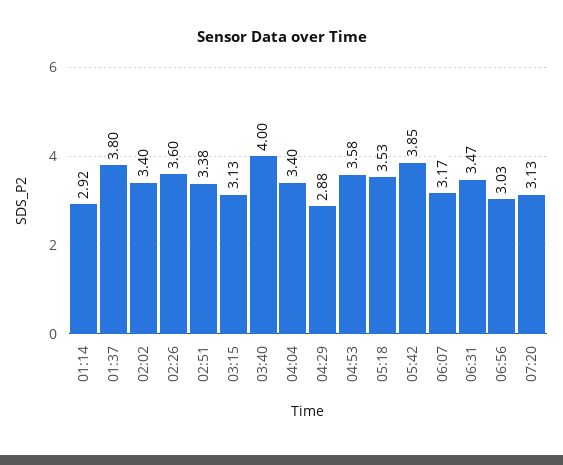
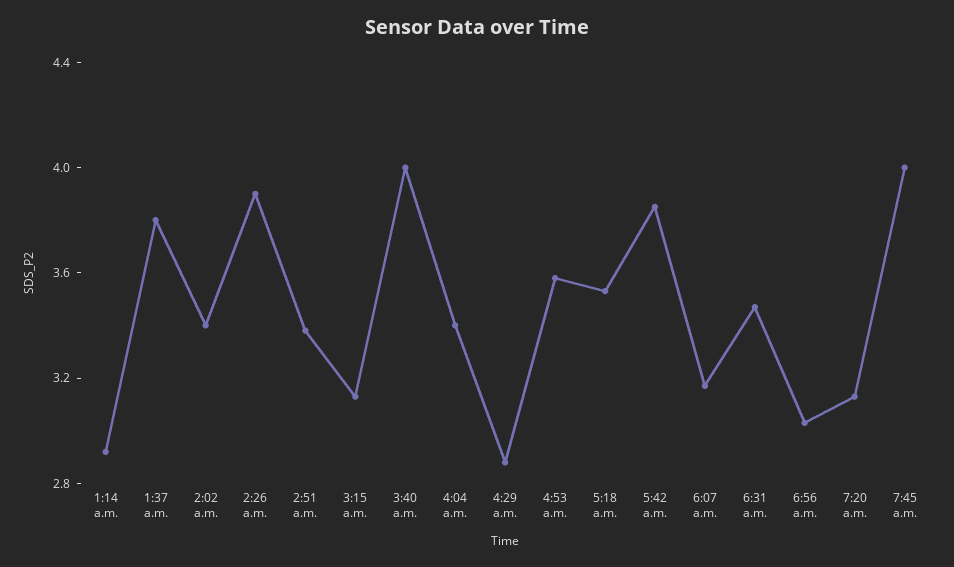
02:26: 3.6 -> 3.9
7:45 a.m.: none -> 4

